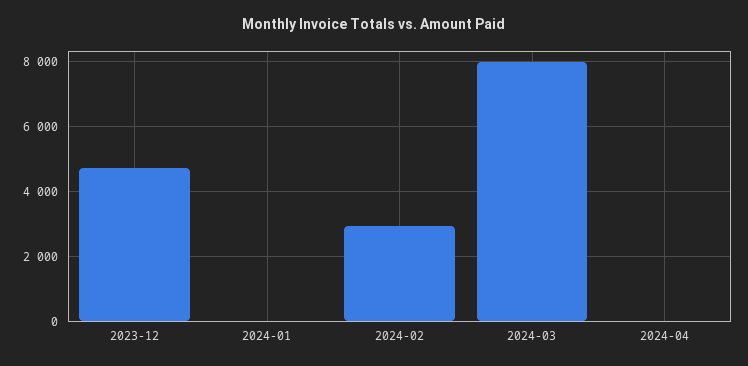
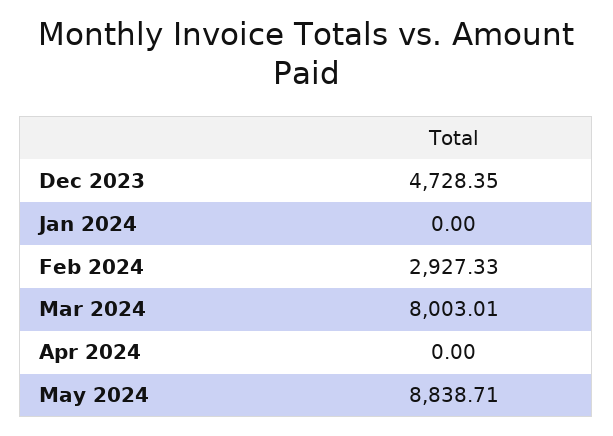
May 2024: none -> 8838.71

